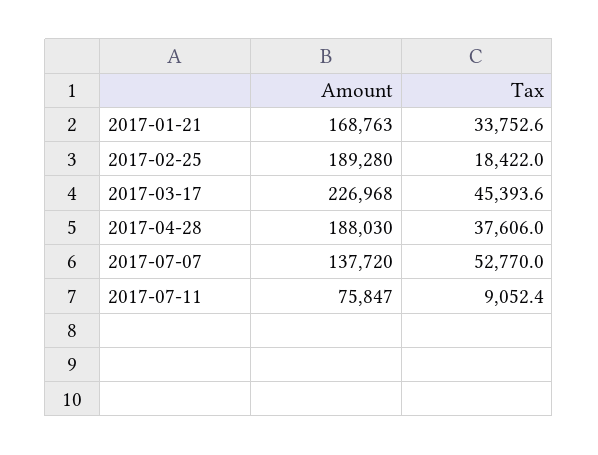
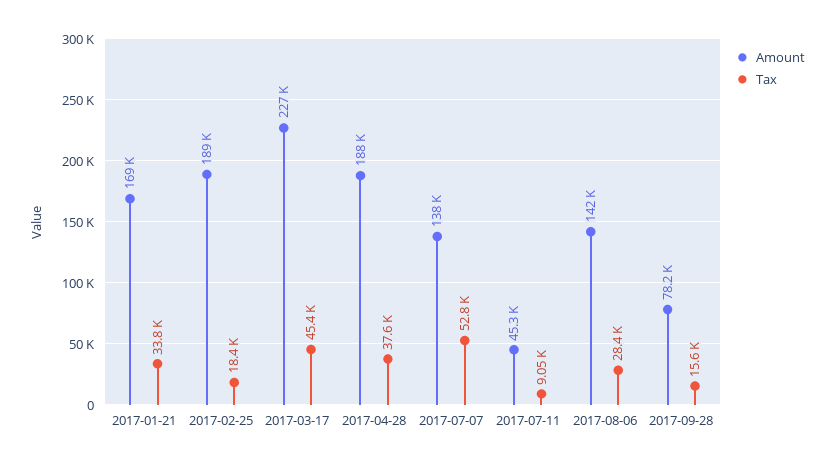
Amount, 2017-07-11: 75847 -> 45300
Amount, 2017-08-06: none -> 142000
Tax, 2017-08-06: none -> 28400
Amount, 2017-09-28: none -> 78200
Tax, 2017-09-28: none -> 15600

